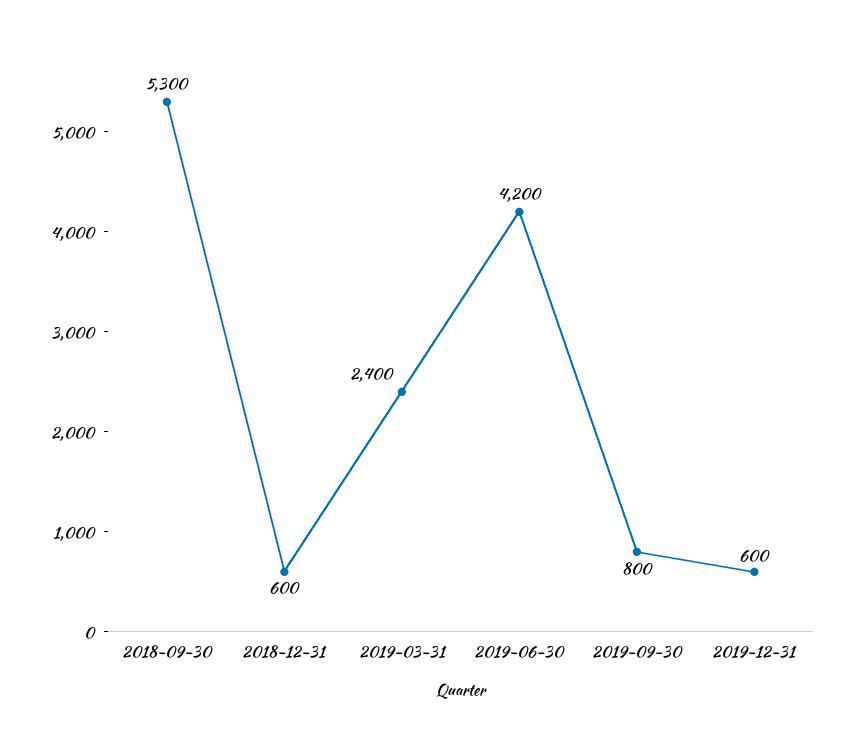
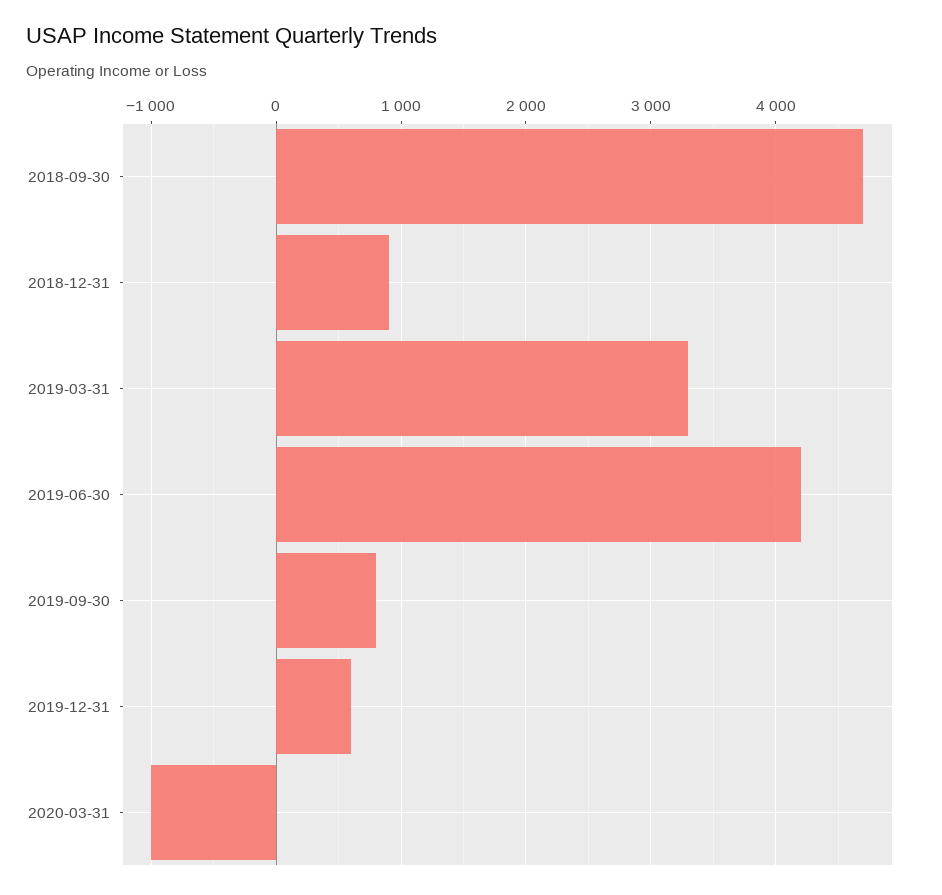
2018-09-30: 5300 -> 4700
2018-12-31: 600 -> 900
2019-03-31: 2400 -> 3300
2020-03-31: none -> -1000

